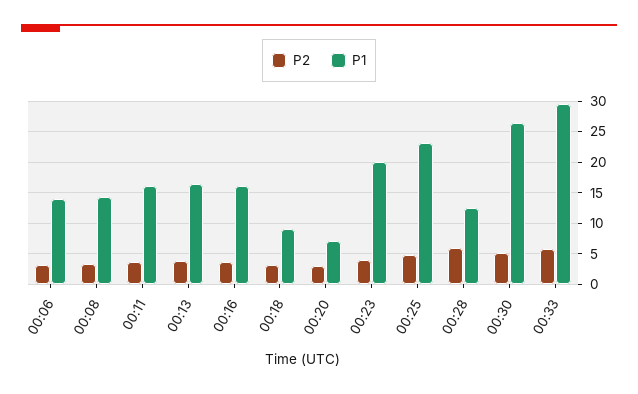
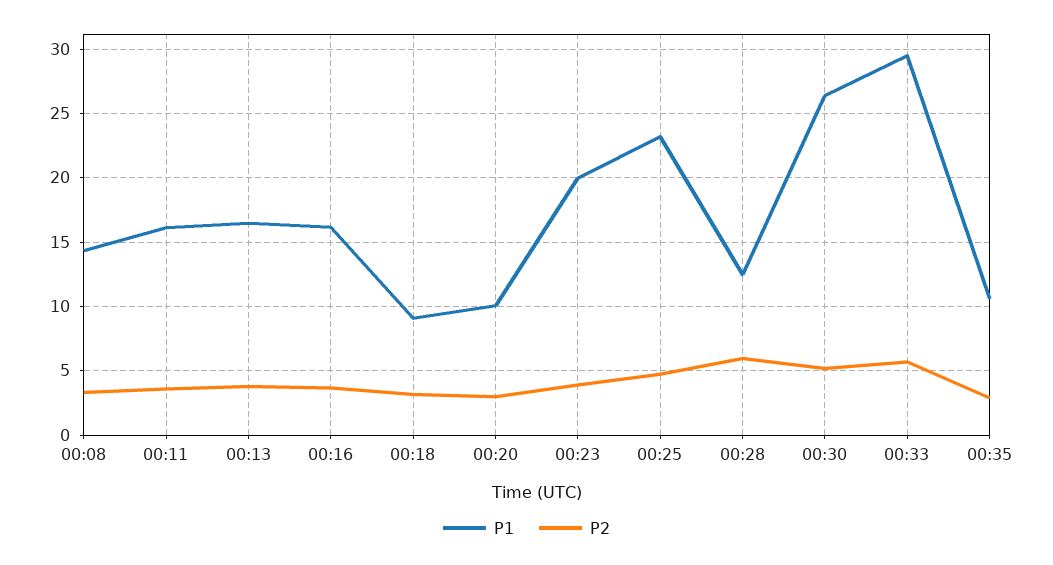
P2, 00:06: 3 -> none
P1, 00:06: 14 -> none
P1, 00:20: 7 -> 10
P1, 00:35: none -> 10.5
P2, 00:35: none -> 3

